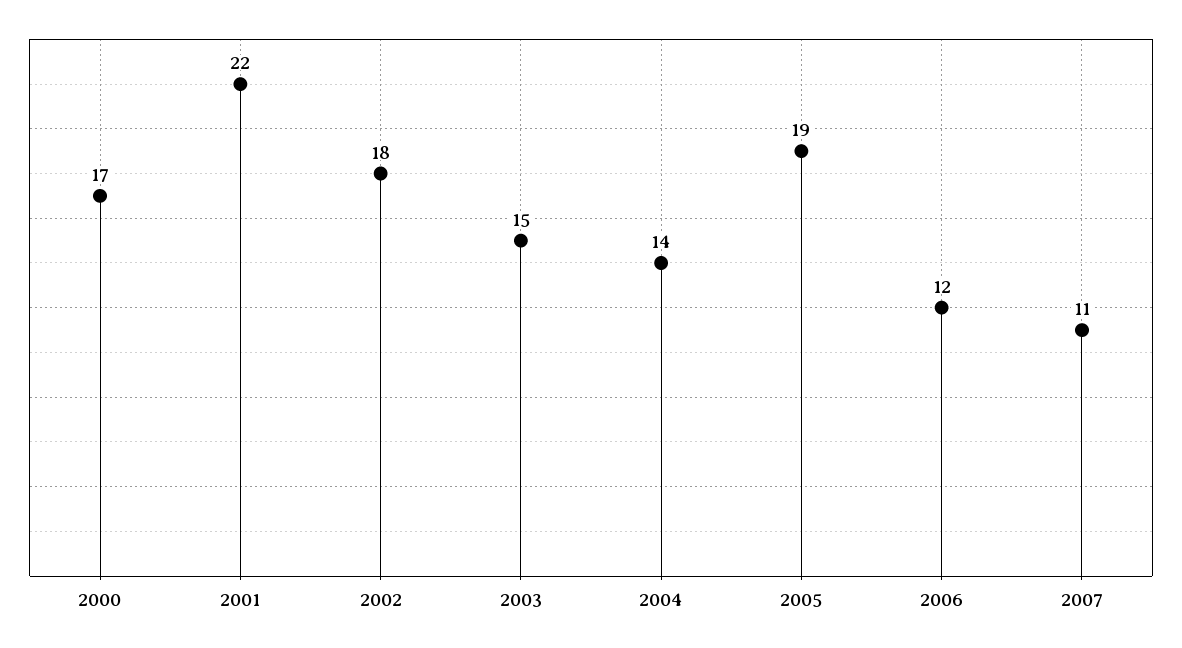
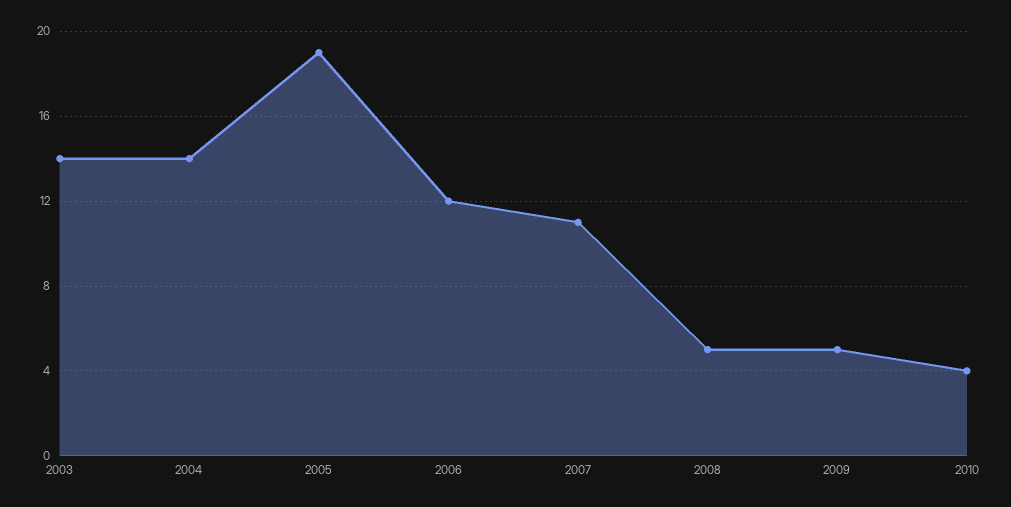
2000: 17 -> none
2001: 22 -> none
2002: 18 -> none
2003: 15 -> 14
2008: none -> 5
2009: none -> 5
2010: none -> 4

